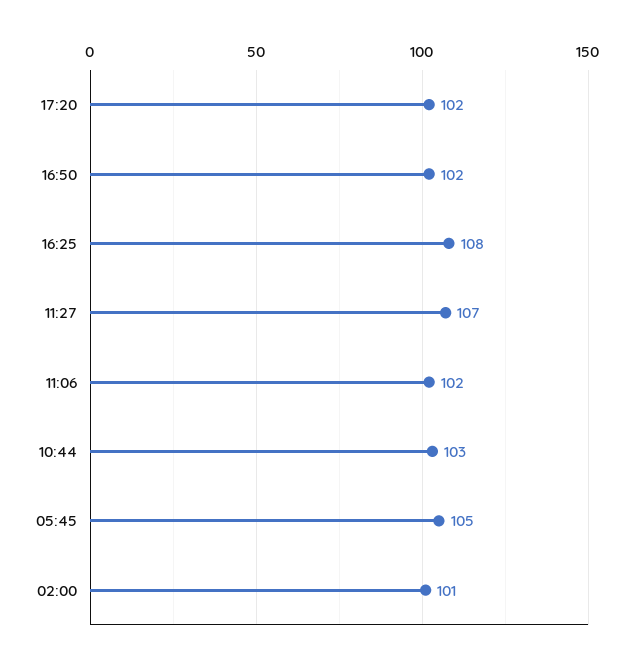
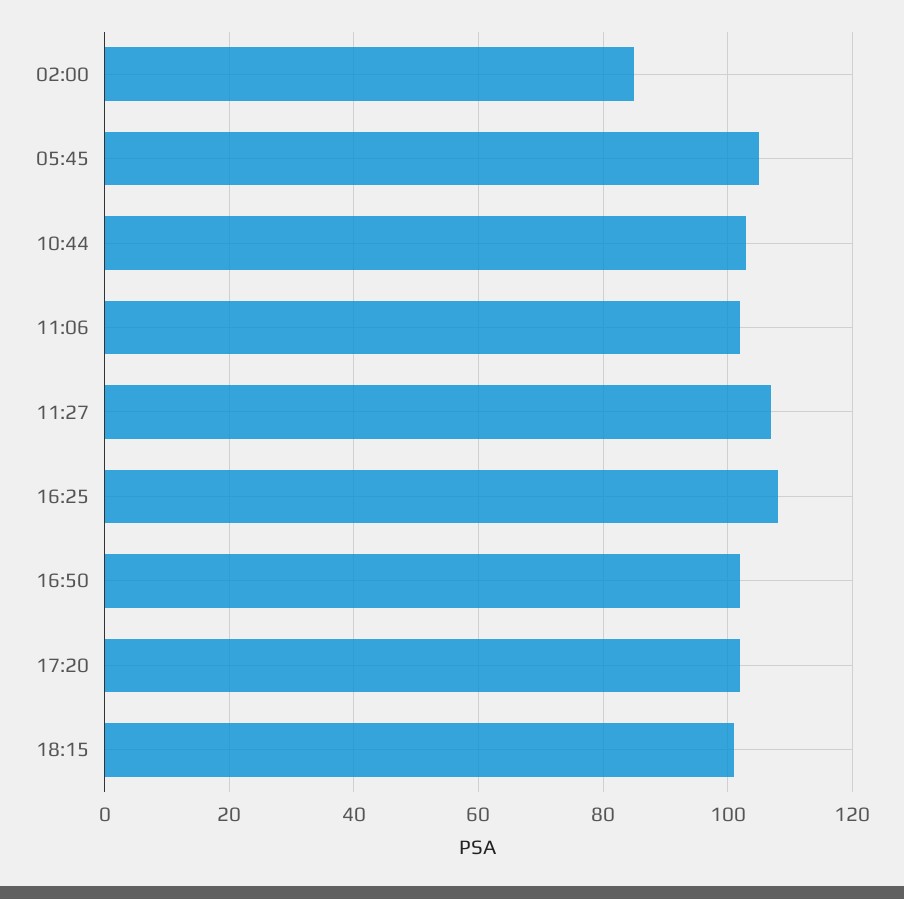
02:00: 101 -> 85
18:15: none -> 100

